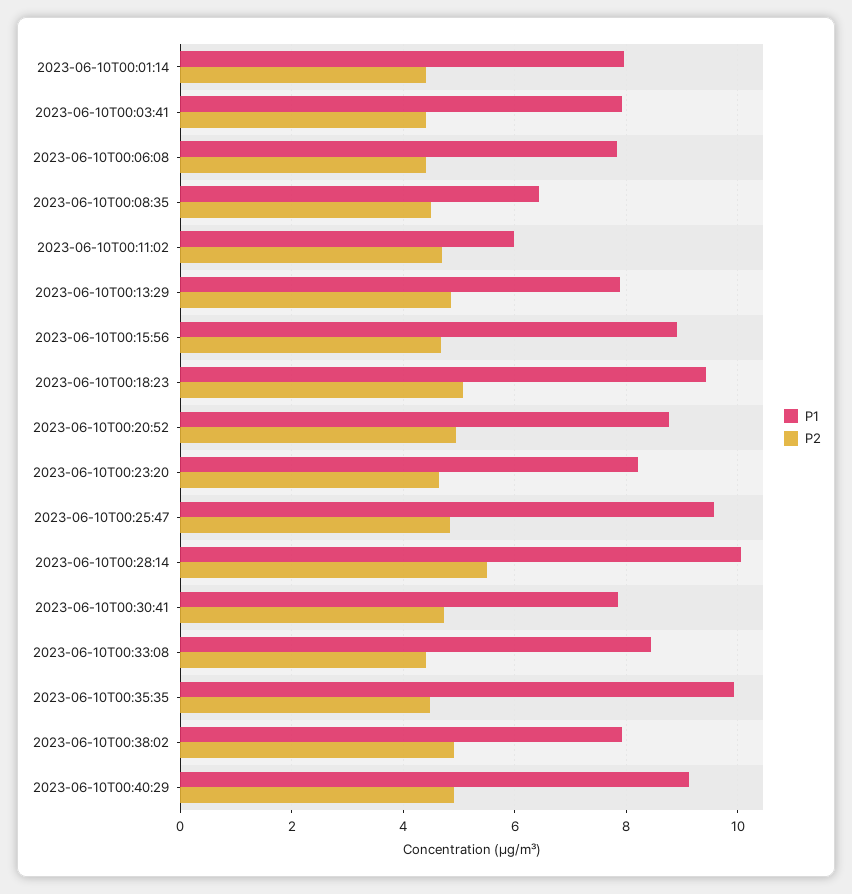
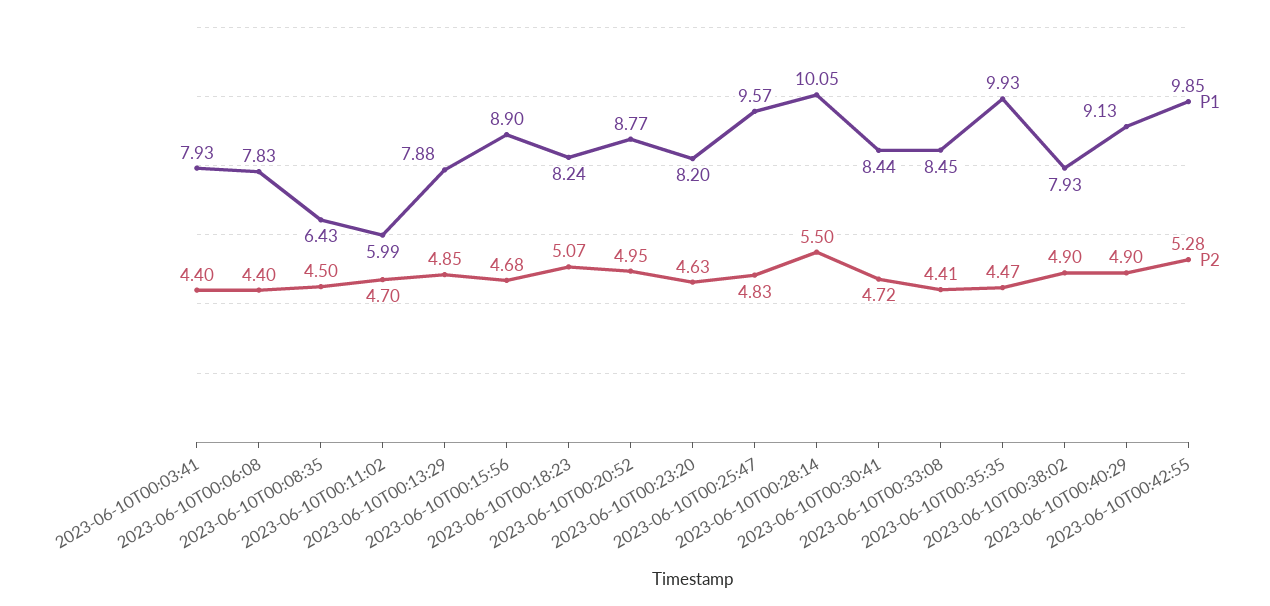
P1, 2023-06-10T00:01:14: 8 -> none
P2, 2023-06-10T00:01:14: 4.4 -> none
P1, 2023-06-10T00:18:23: 9.4 -> 8.24
P1, 2023-06-10T00:30:41: 7.8 -> 8.44
P1, 2023-06-10T00:42:55: none -> 9.85
P2, 2023-06-10T00:42:55: none -> 5.28

